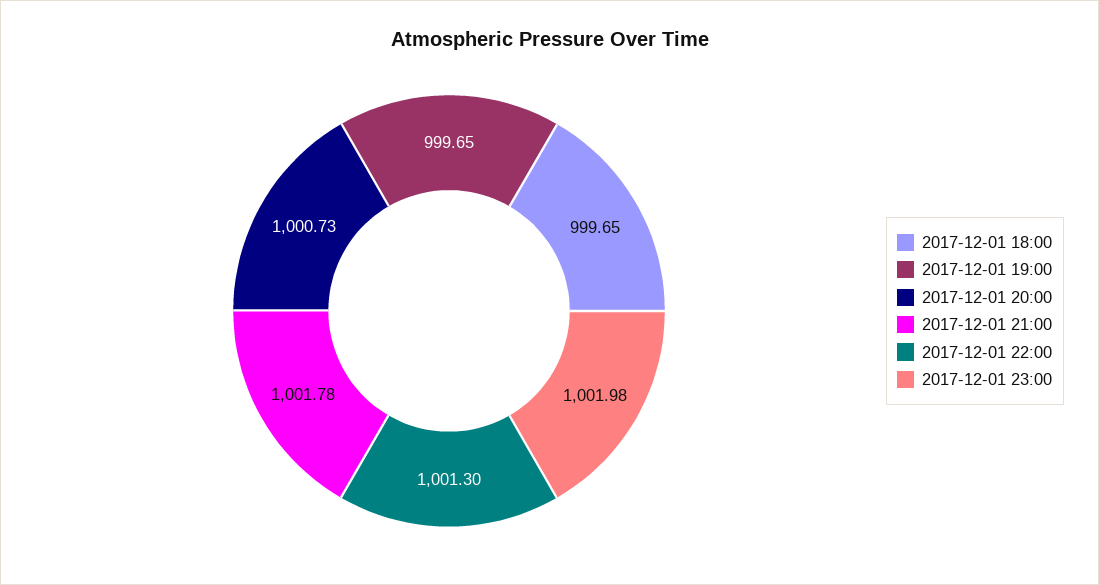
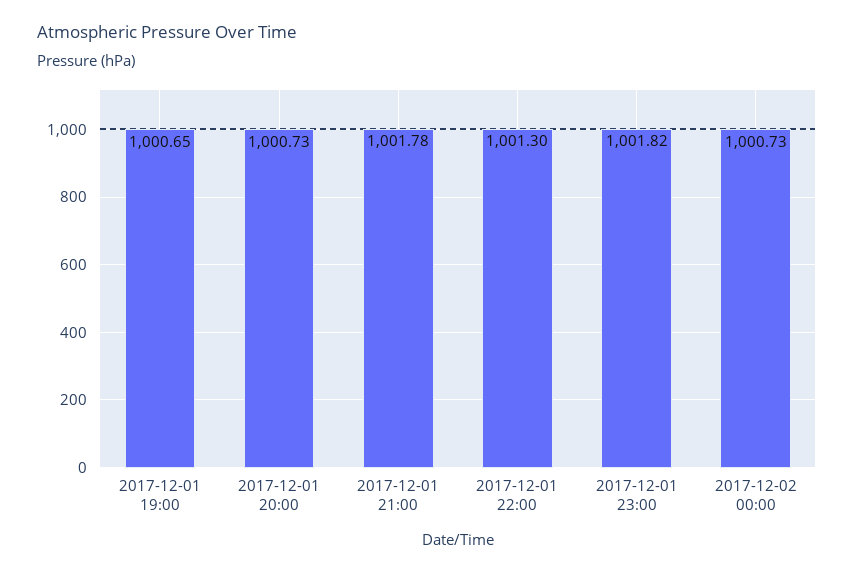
2017-12-01 18:00: 999.65 -> none
2017-12-01 19:00: 999.65 -> 1000.65
2017-12-01 23:00: 1001.98 -> 1001.82
2017-12-02 00:00: none -> 1000.73

